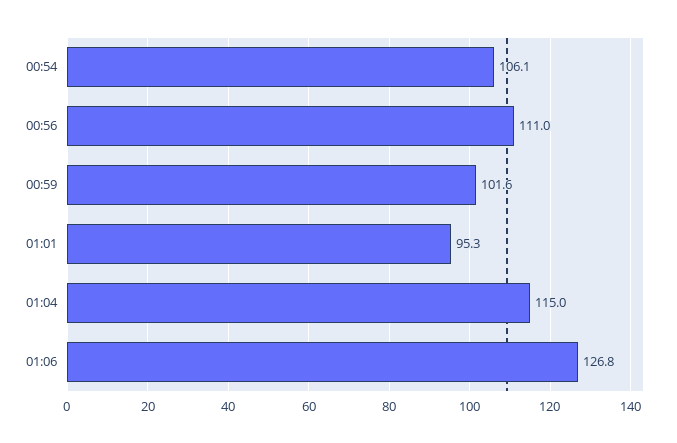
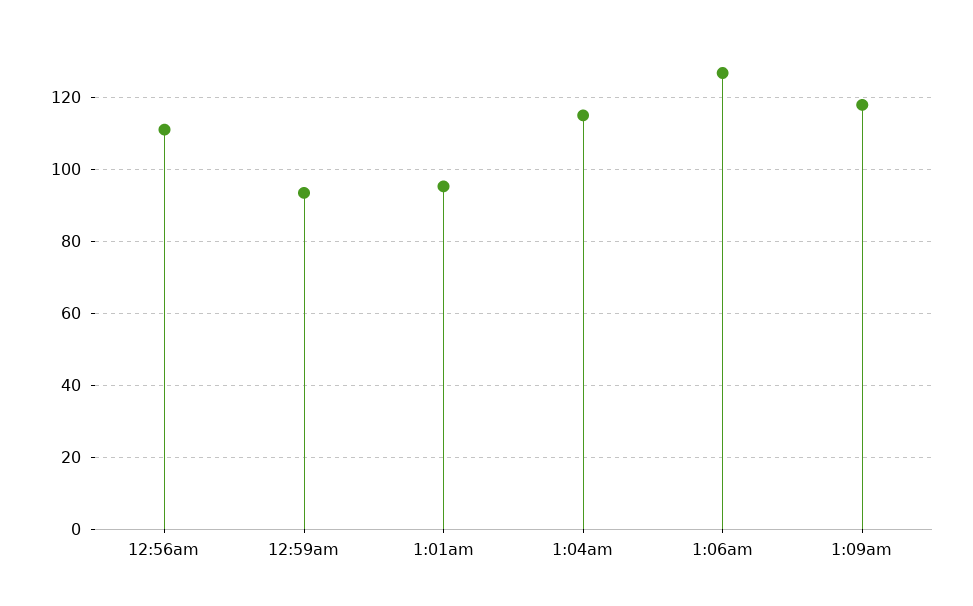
00:54: 106.1 -> none
00:59: 101.6 -> 94
1:09am: none -> 118

